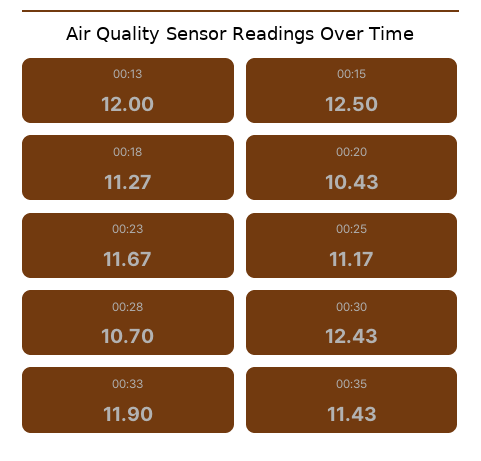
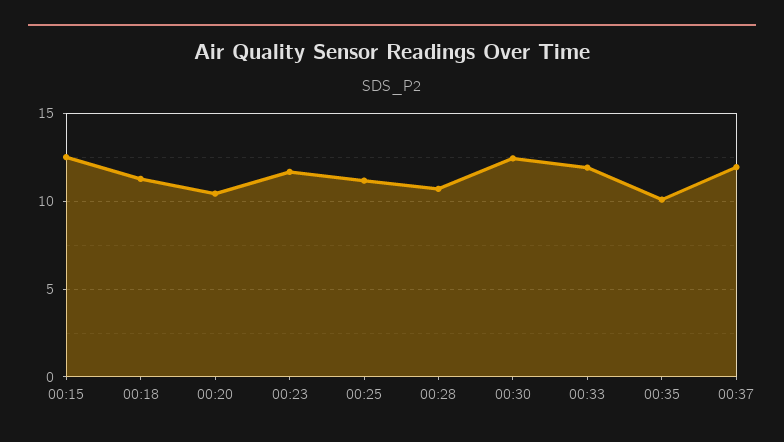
00:13: 12 -> none
00:35: 11.43 -> 10
00:37: none -> 12

